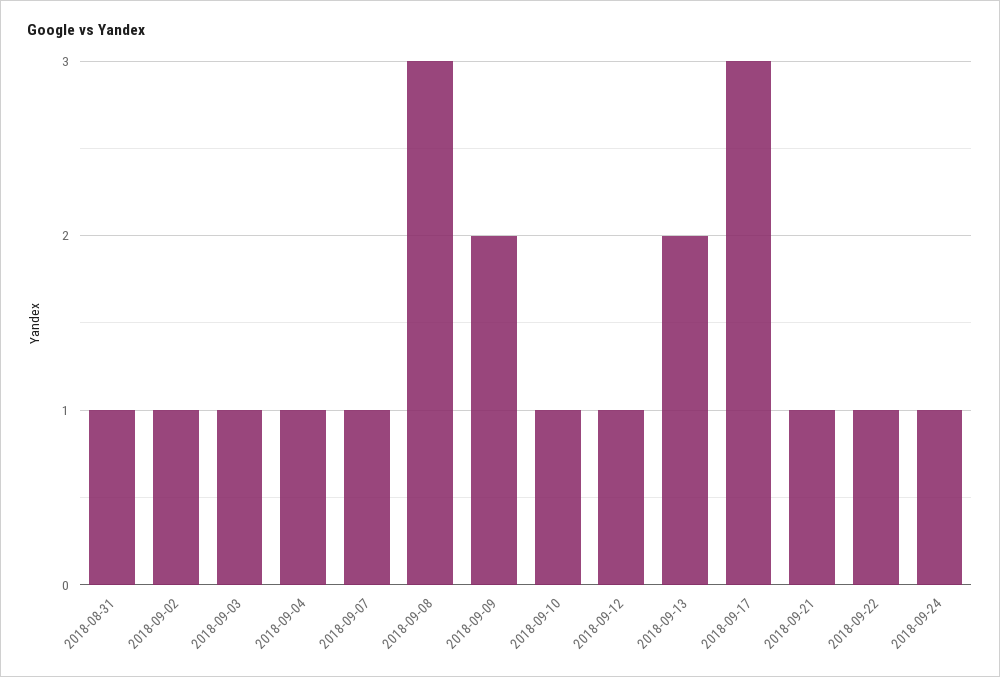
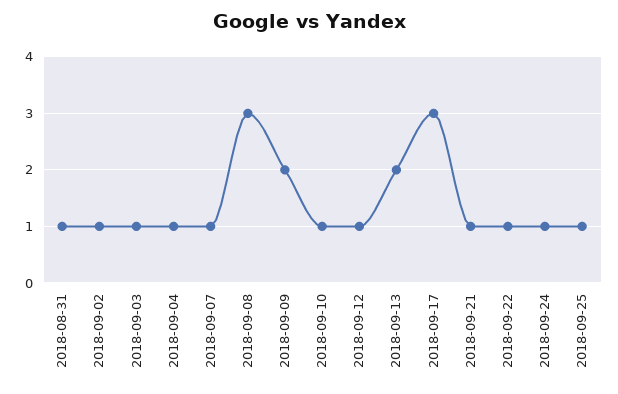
2018-09-25: none -> 1

